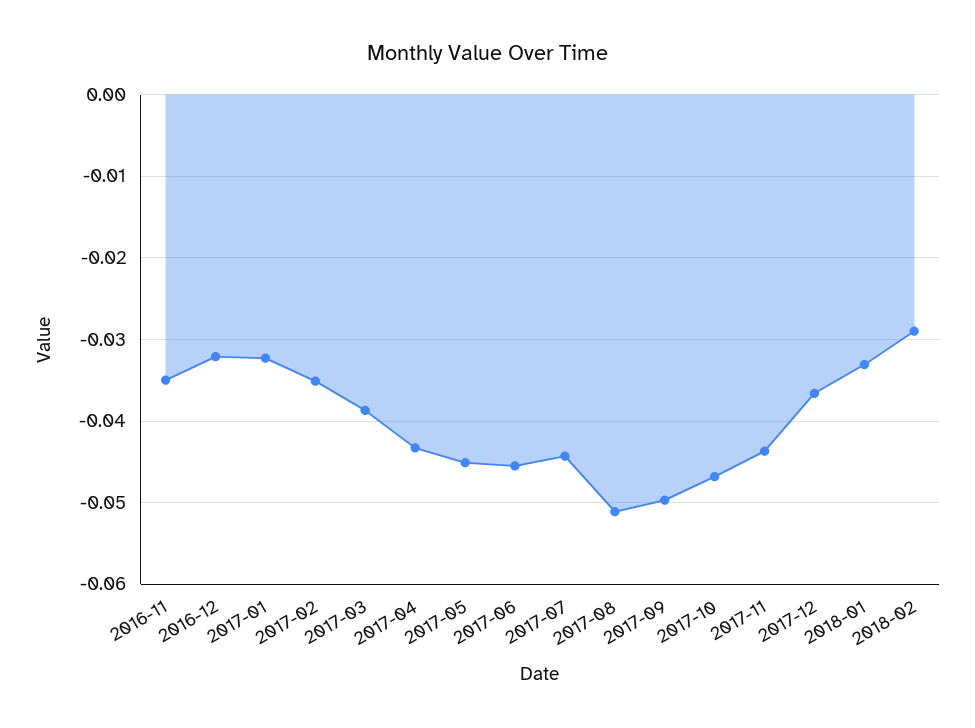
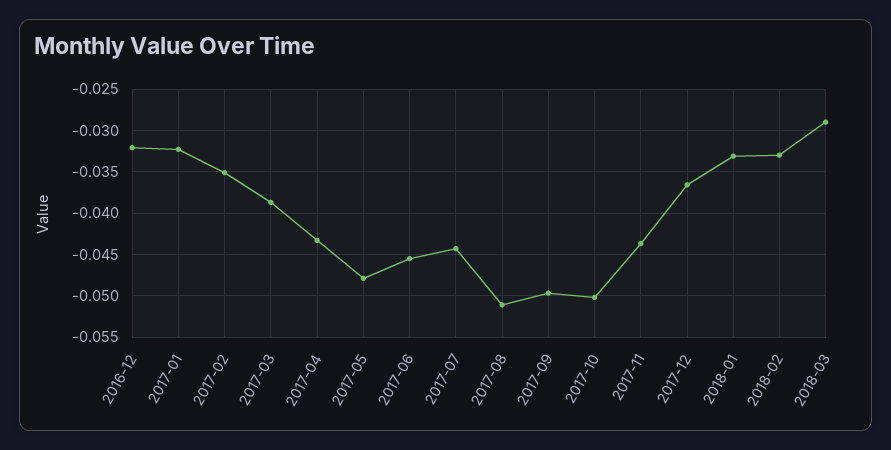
2016-11: -0.035 -> none
2017-05: -0.045 -> -0.048
2017-10: -0.047 -> -0.05
2018-02: -0.029 -> -0.033
2018-03: none -> -0.029

